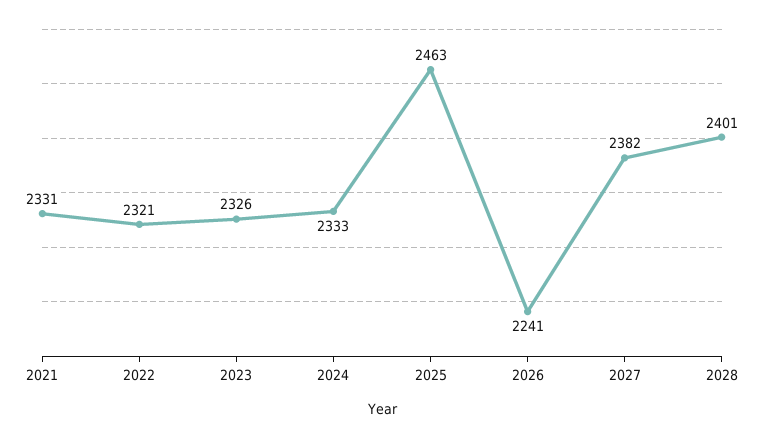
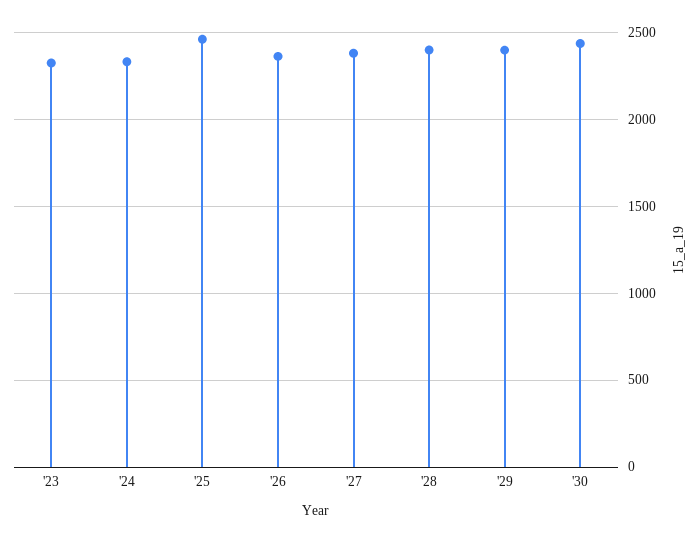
2021: 2331 -> none
2022: 2321 -> none
2026: 2241 -> 2350
'29: none -> 2400
'30: none -> 2450

